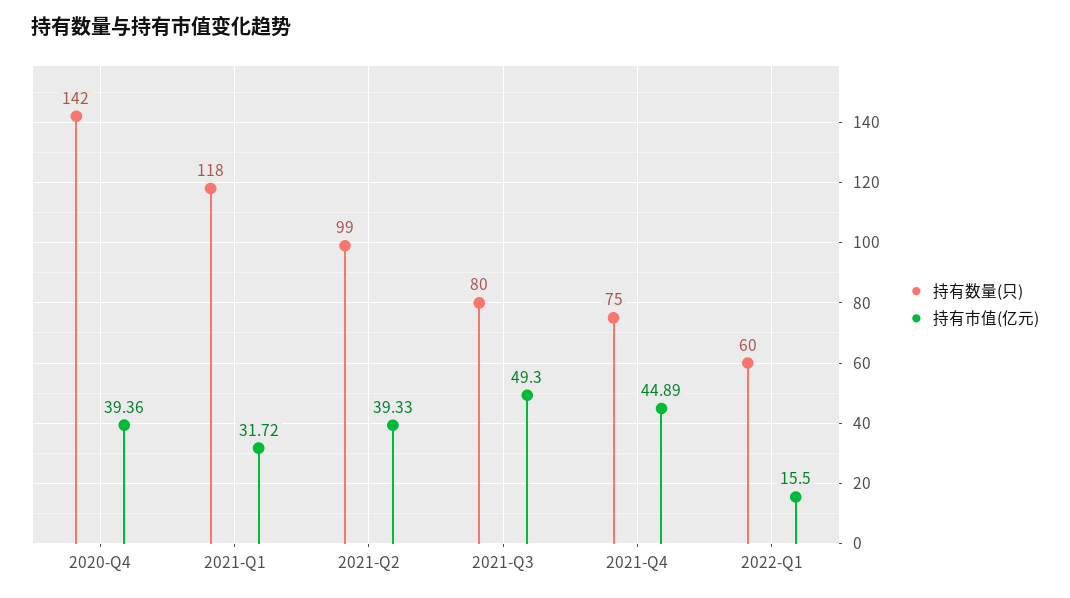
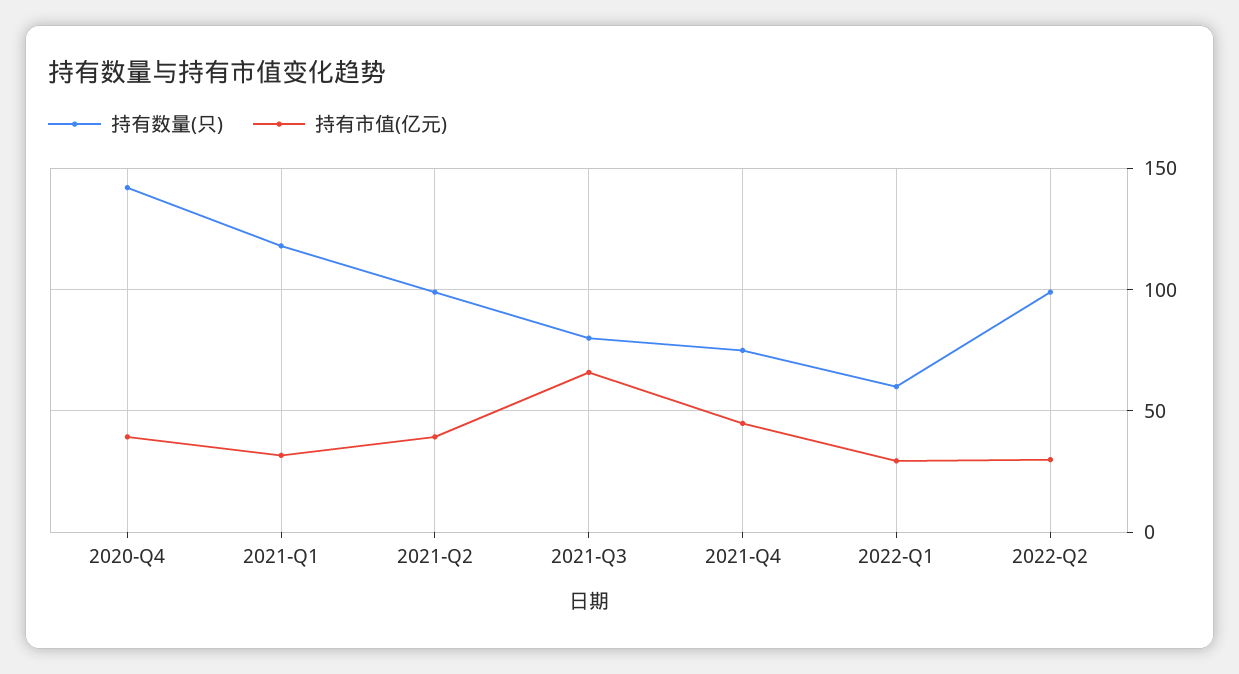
持有市值(亿元), 2021-Q3: 49.3 -> 65
持有市值(亿元), 2022-Q1: 15.5 -> 30
持有数量(只), 2022-Q2: none -> 100
持有市值(亿元), 2022-Q2: none -> 30

